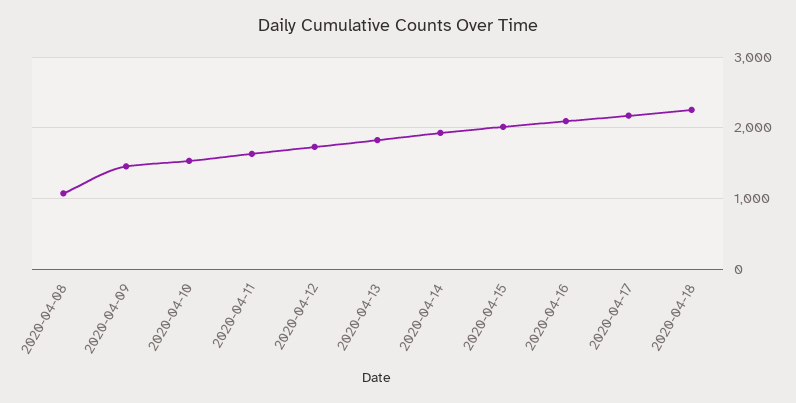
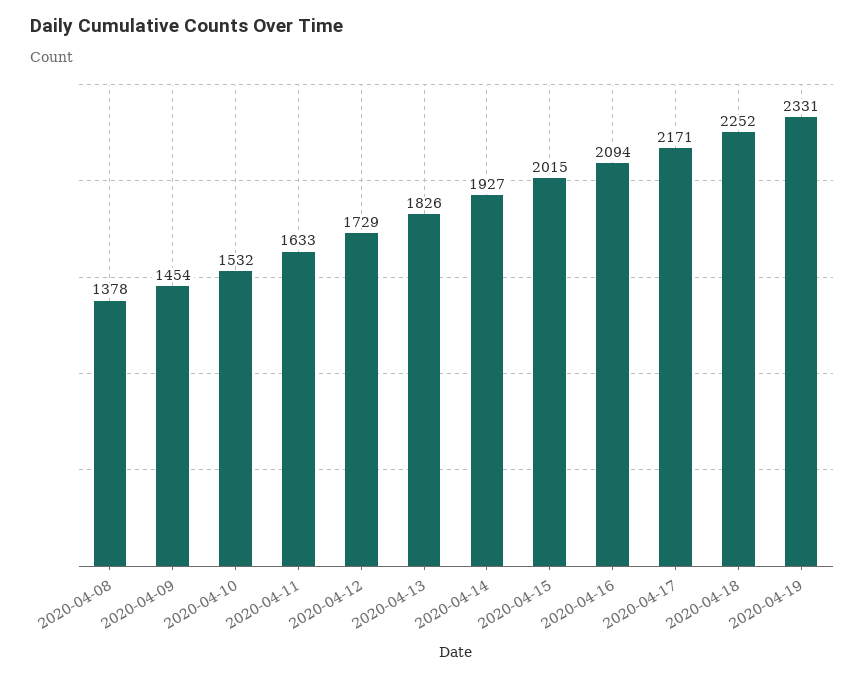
2020-04-08: 1100 -> 1378
2020-04-19: none -> 2331

